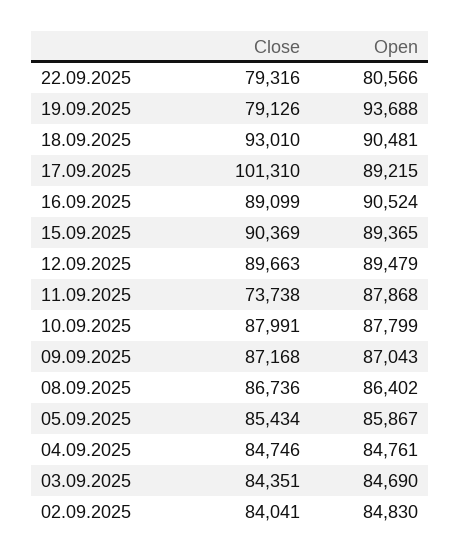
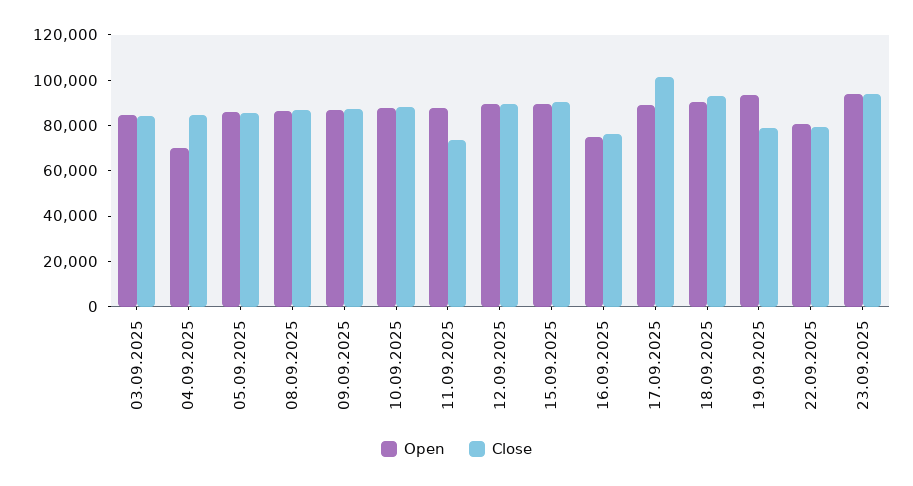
Close, 16.09.2025: 89099 -> 75000
Open, 16.09.2025: 90524 -> 75000
Open, 04.09.2025: 84761 -> 70000
Close, 02.09.2025: 84041 -> none
Open, 02.09.2025: 84830 -> none
Open, 23.09.2025: none -> 95000
Close, 23.09.2025: none -> 95000

